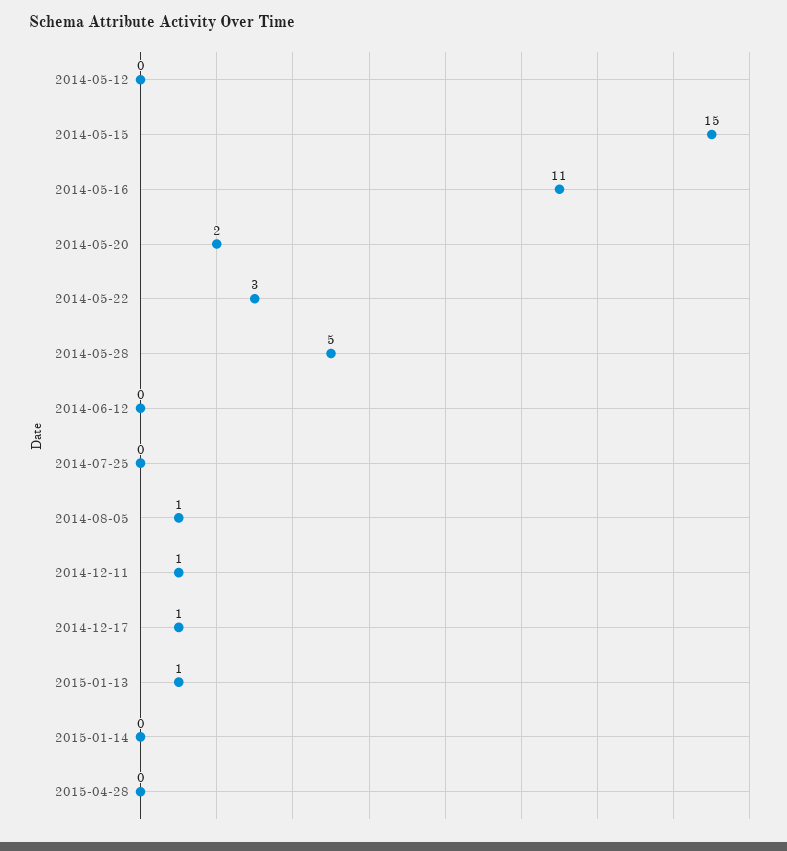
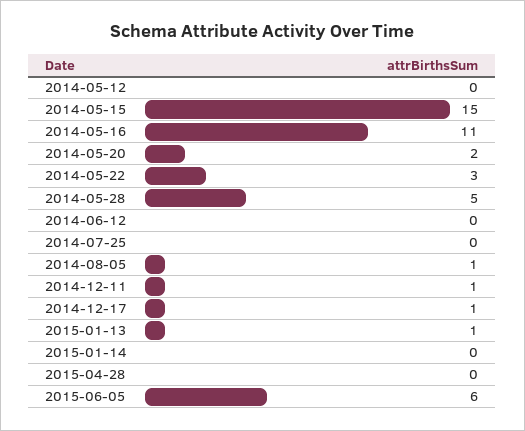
2015-06-05: none -> 6

